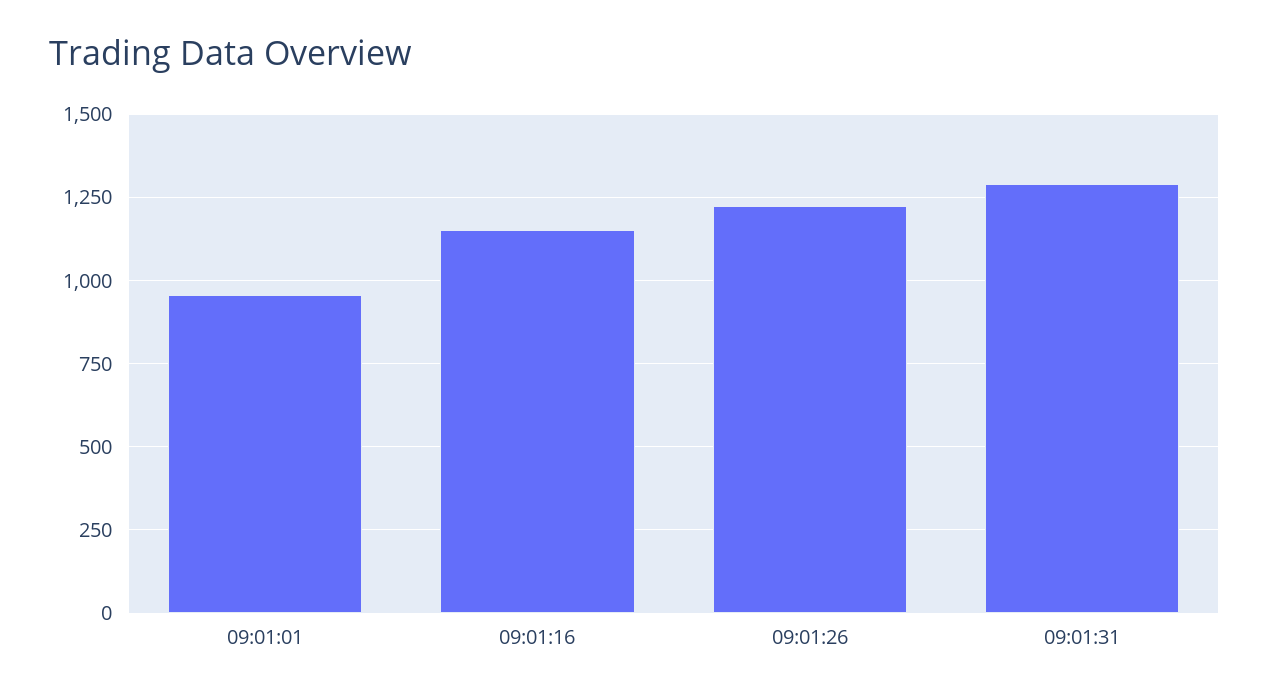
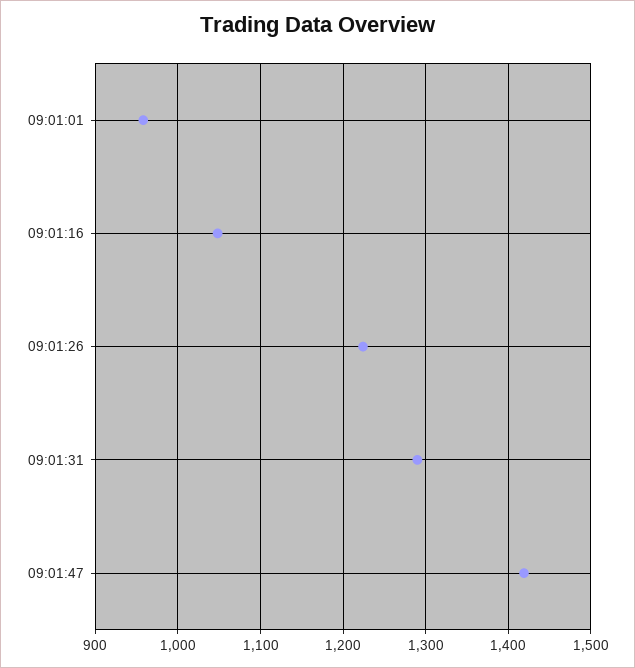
09:01:16: 1150 -> 1050
09:01:47: none -> 1420

